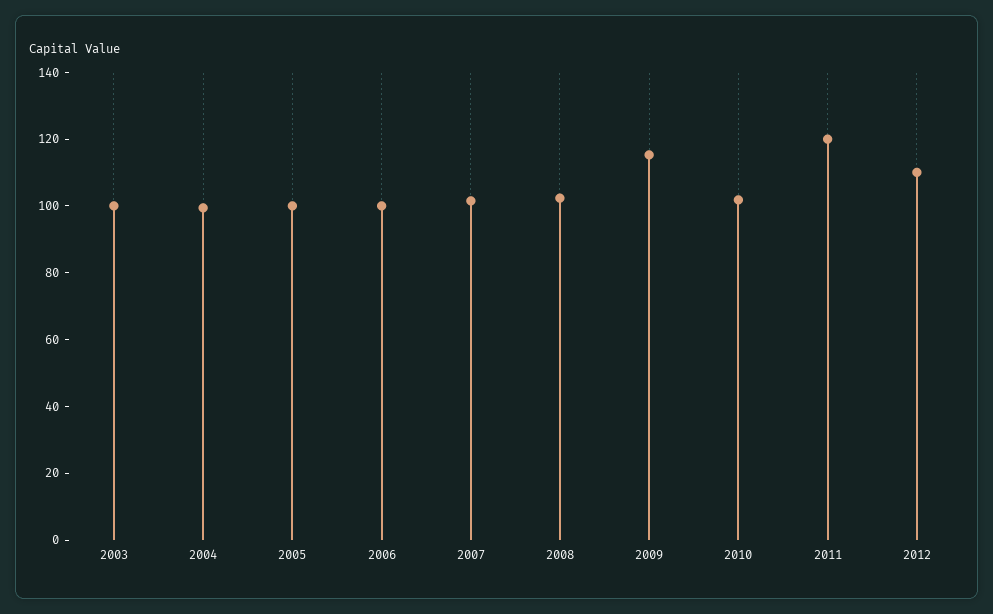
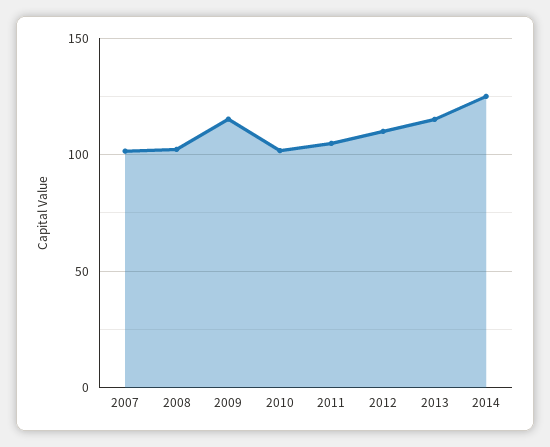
2003: 100 -> none
2004: 100 -> none
2005: 100 -> none
2006: 100 -> none
2011: 120 -> 105
2013: none -> 115
2014: none -> 125

